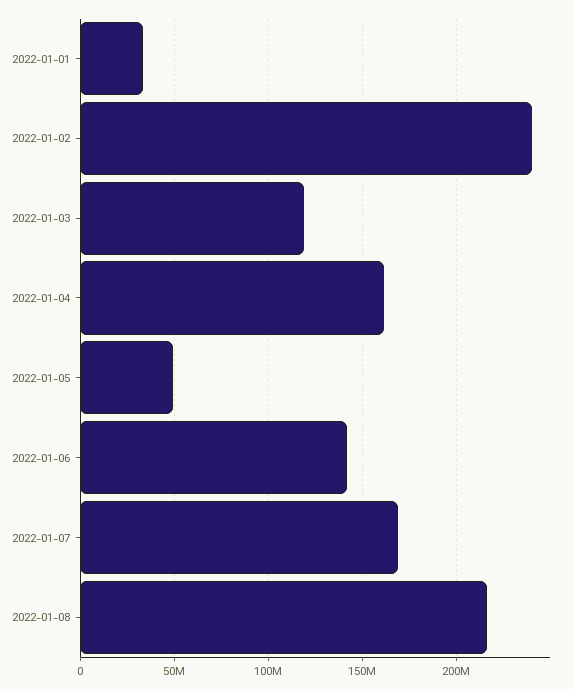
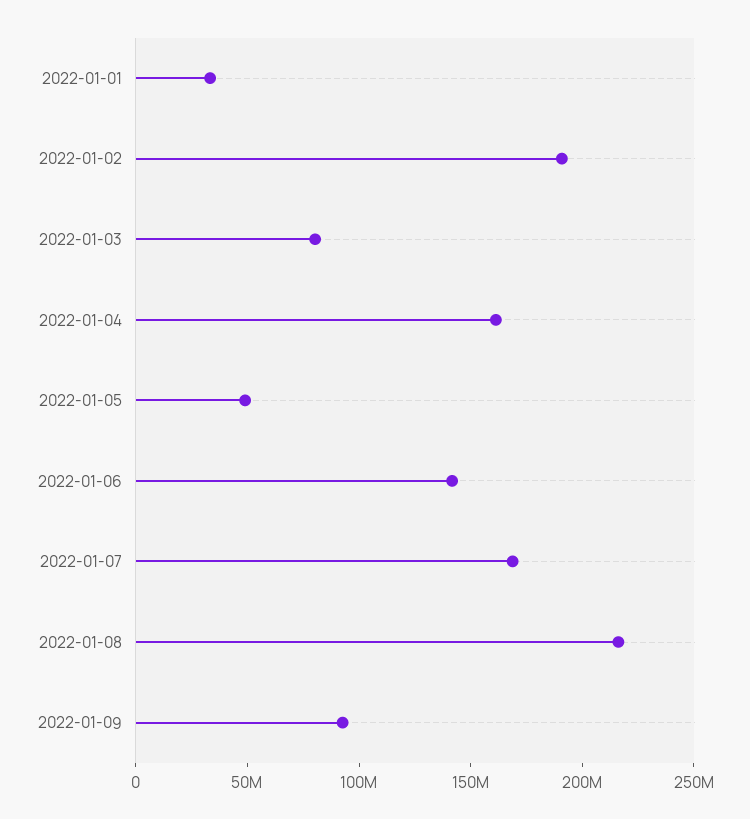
2022-01-02: 240000000 -> 190000000
2022-01-03: 120000000 -> 80000000
2022-01-09: none -> 90000000

